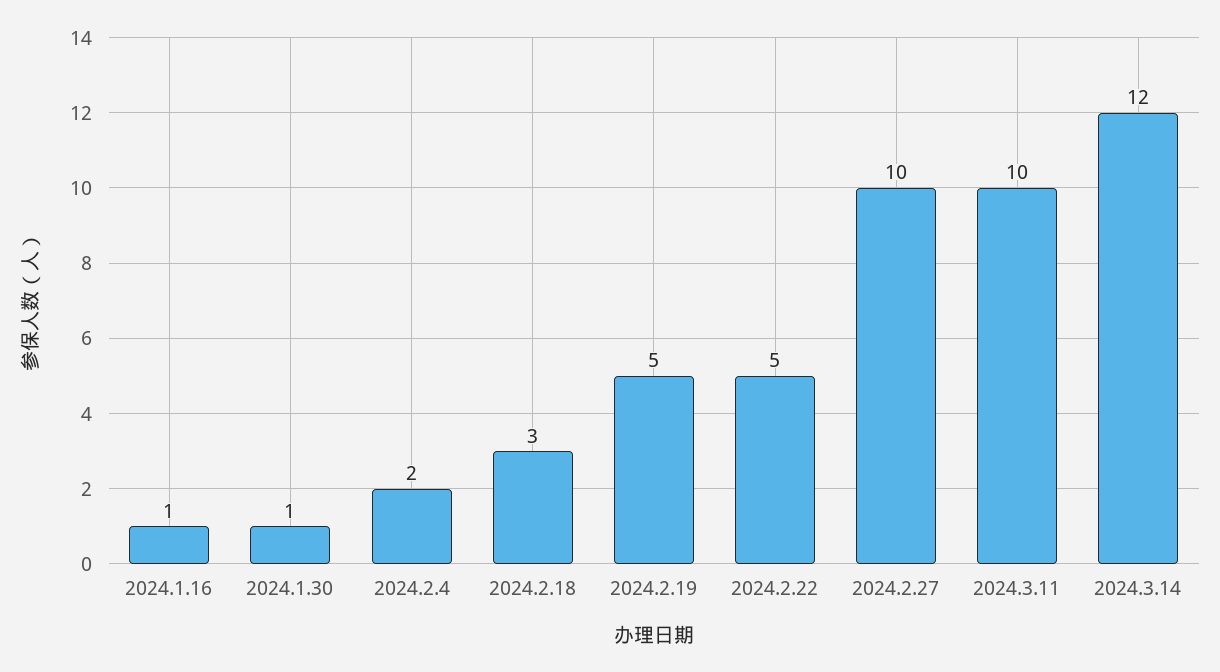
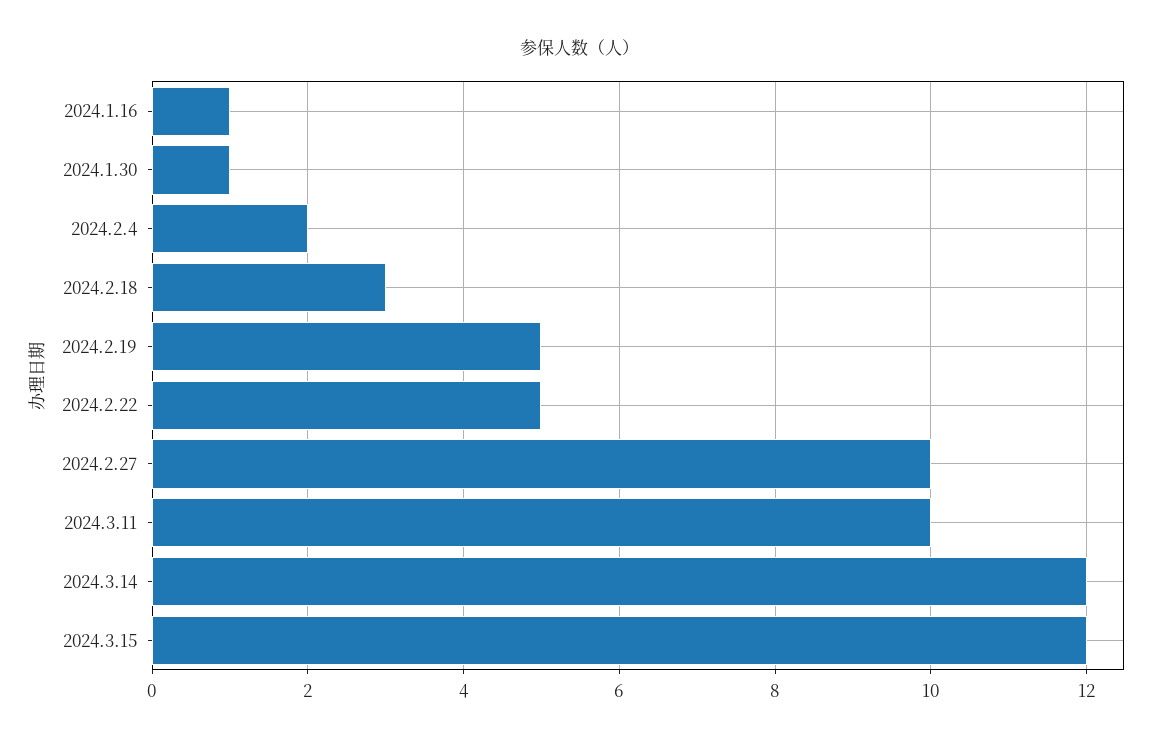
2024.3.15: none -> 12

